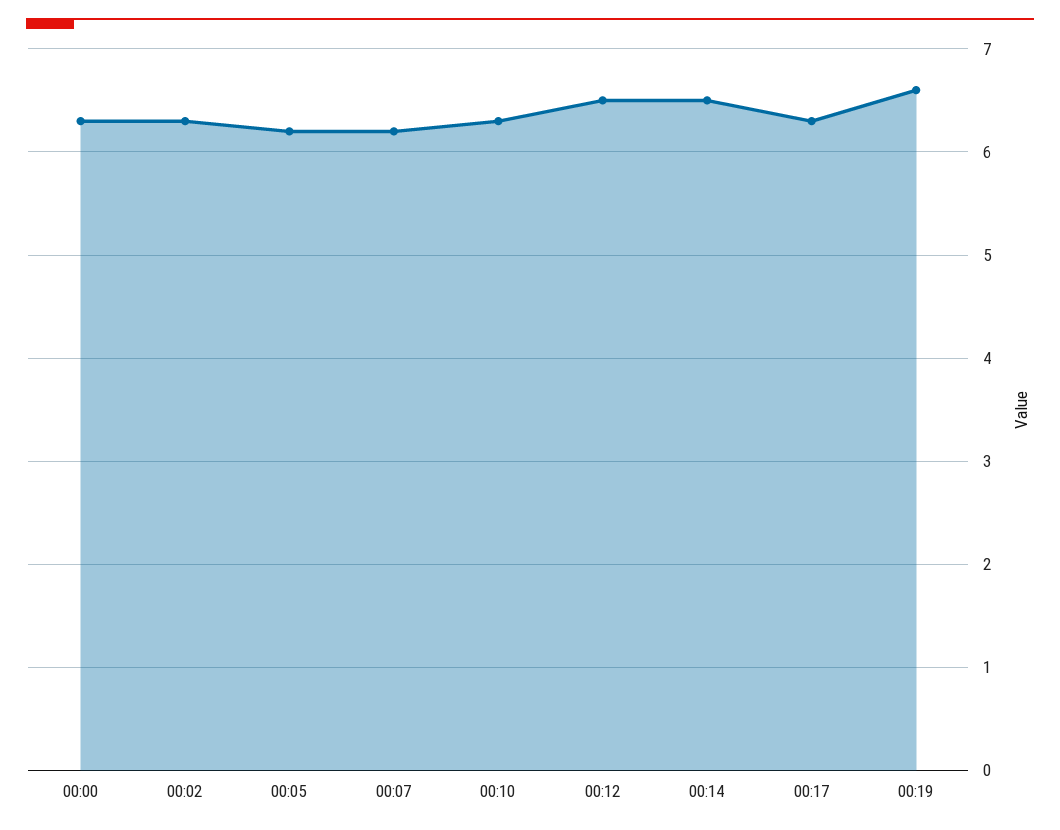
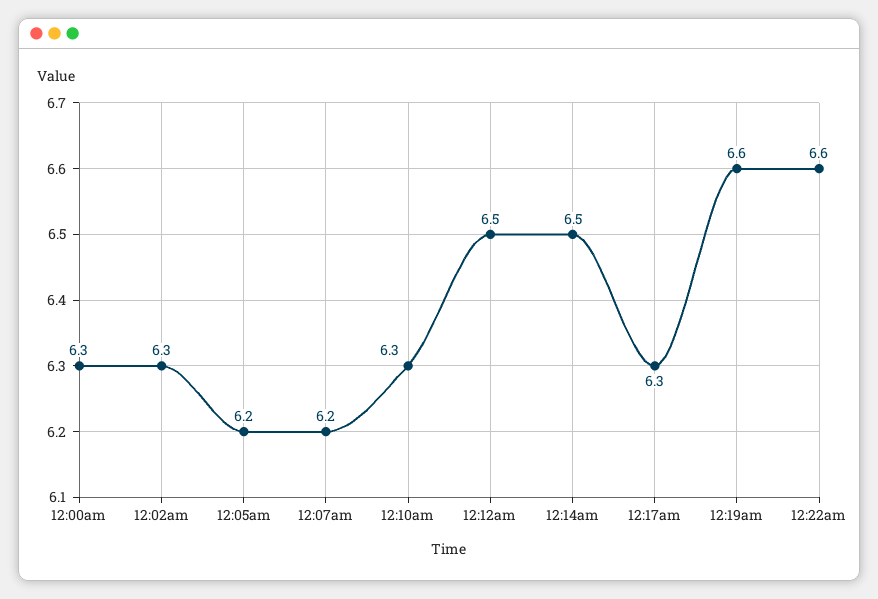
12:22am: none -> 6.6

